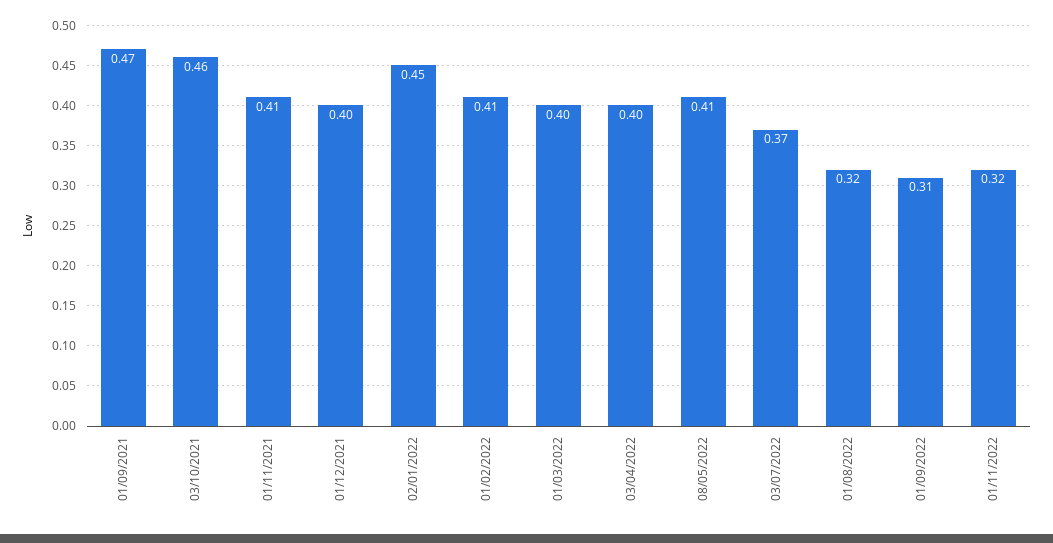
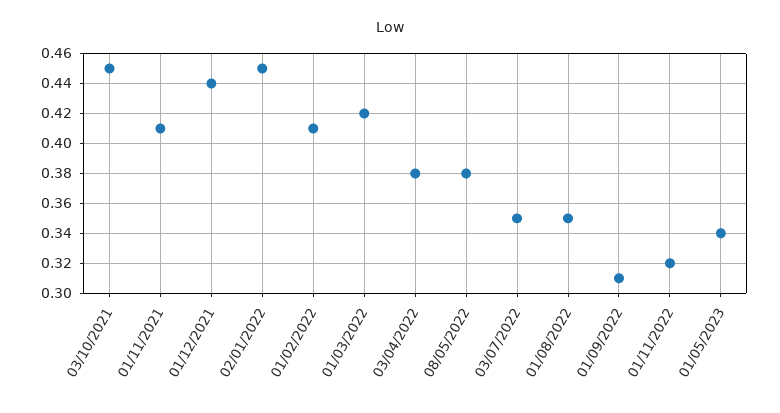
01/09/2021: 0.47 -> none
03/10/2021: 0.46 -> 0.45
01/12/2021: 0.4 -> 0.44
01/03/2022: 0.4 -> 0.42
03/04/2022: 0.4 -> 0.38
08/05/2022: 0.41 -> 0.38
03/07/2022: 0.37 -> 0.35
01/08/2022: 0.32 -> 0.35
01/05/2023: none -> 0.34

